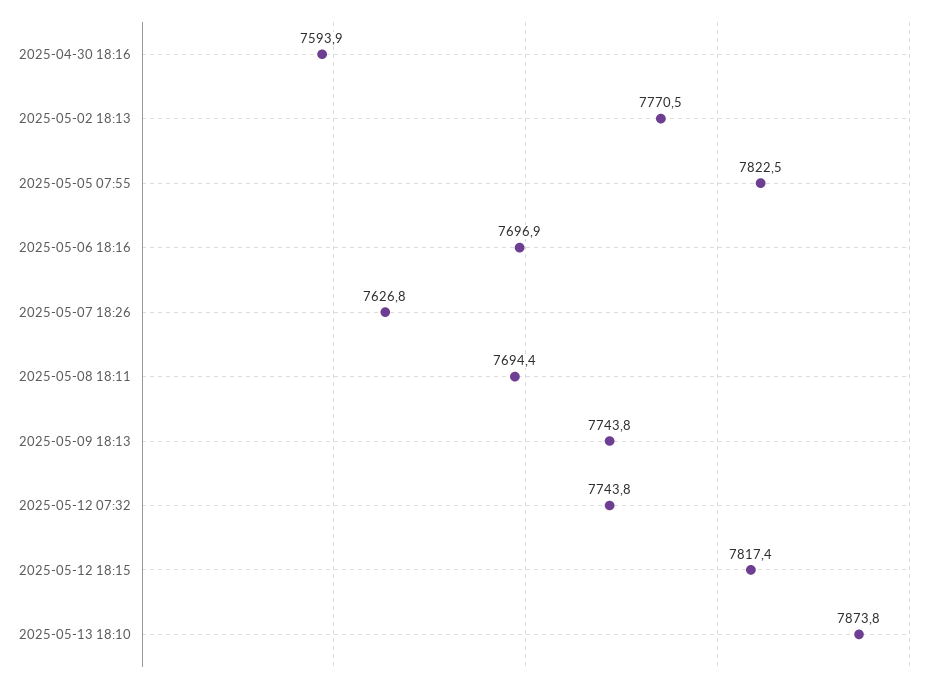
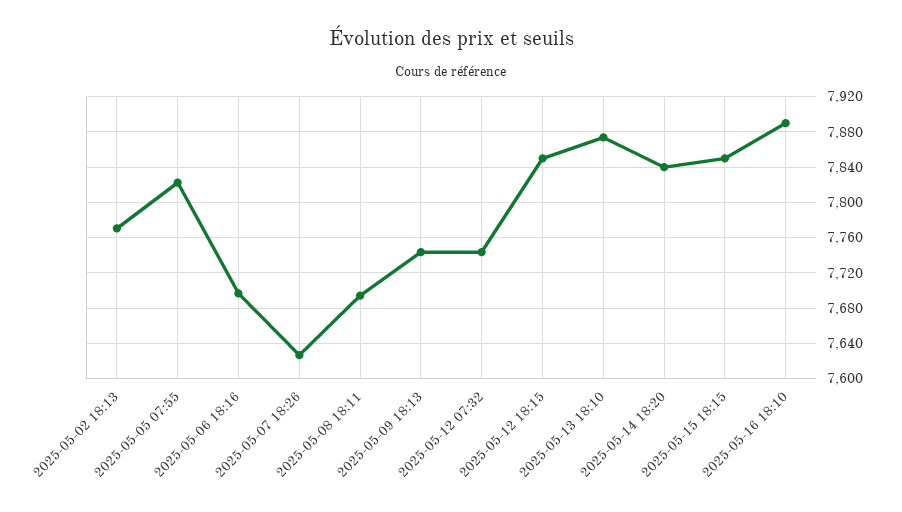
2025-04-30 18:16: 7593.9 -> none
2025-05-12 18:15: 7817.4 -> 7850
2025-05-14 18:20: none -> 7840
2025-05-15 18:15: none -> 7850
2025-05-16 18:10: none -> 7890

